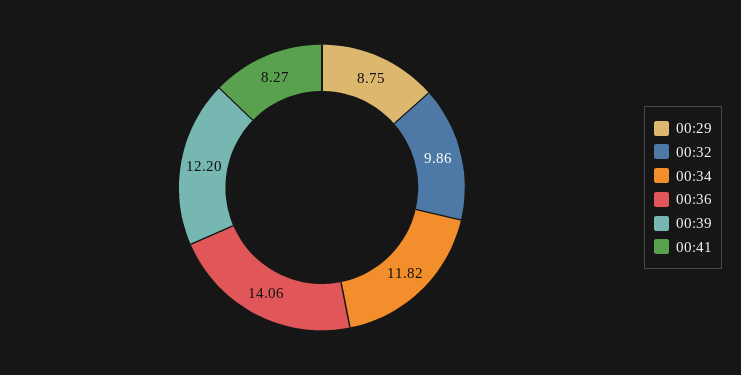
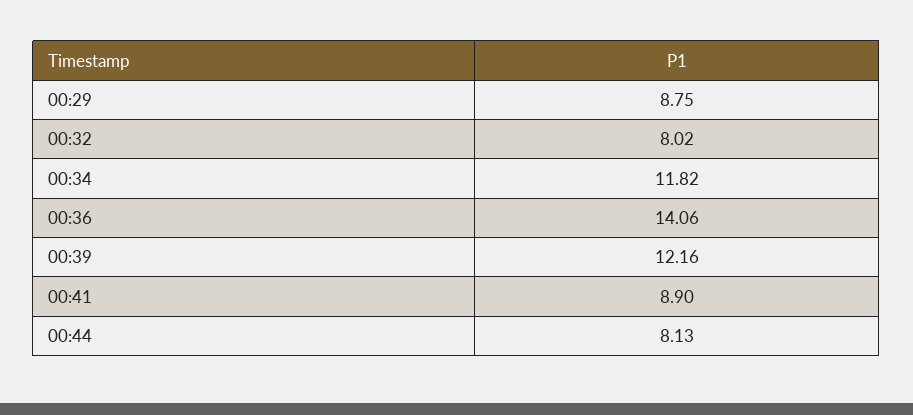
00:32: 9.86 -> 8.02
00:39: 12.2 -> 12.16
00:41: 8.27 -> 8.9
00:44: none -> 8.13

